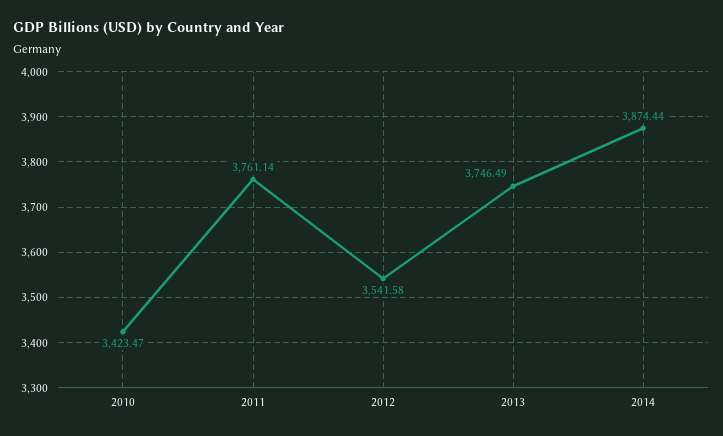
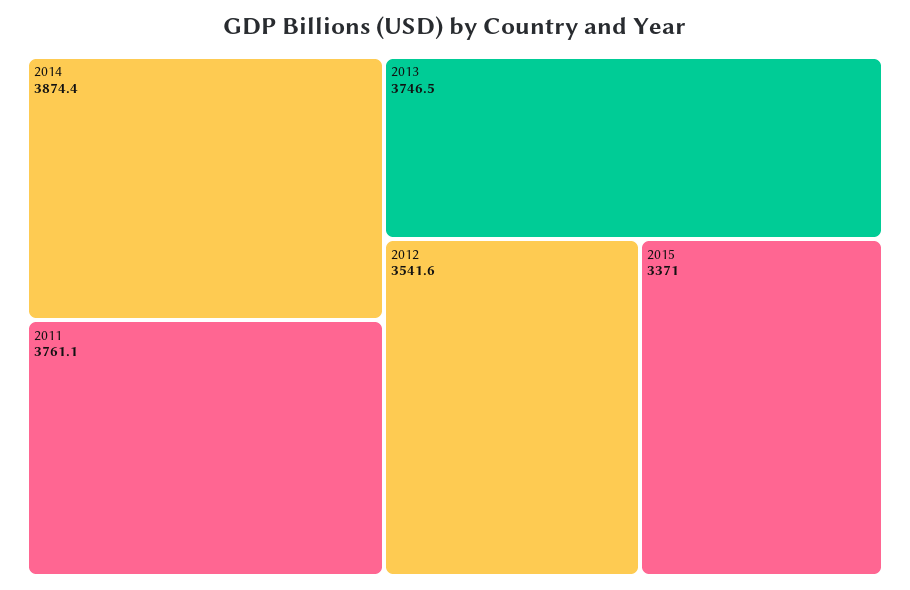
2010: 3423.47 -> none
2015: none -> 3371

